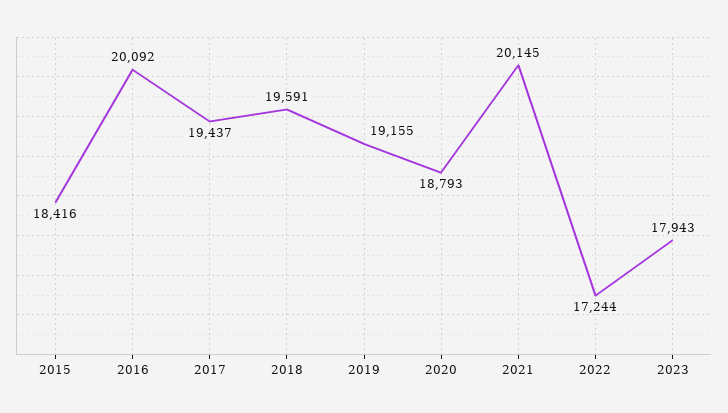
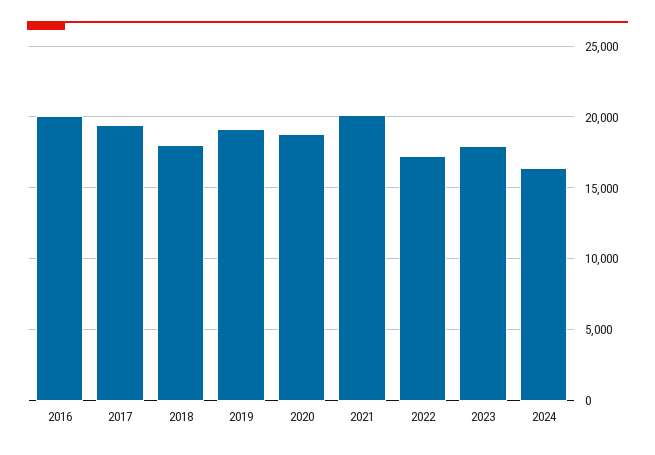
2015: 18416 -> none
2018: 19591 -> 18000
2024: none -> 16500

